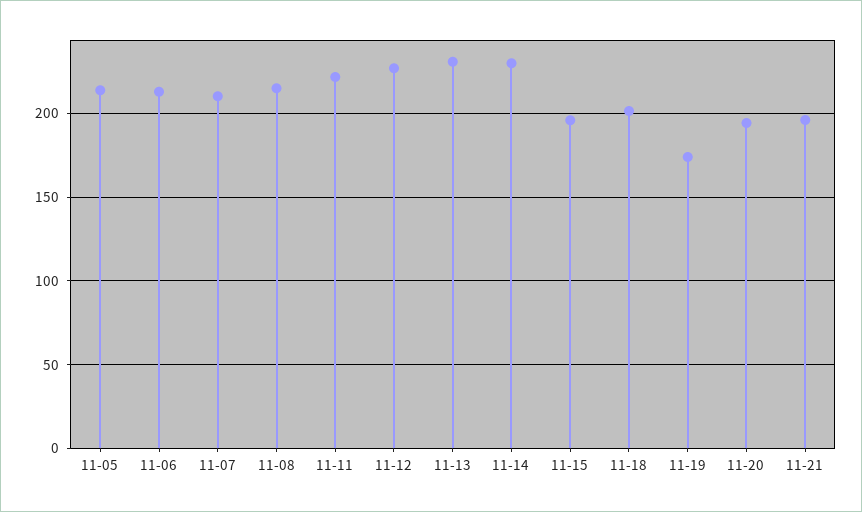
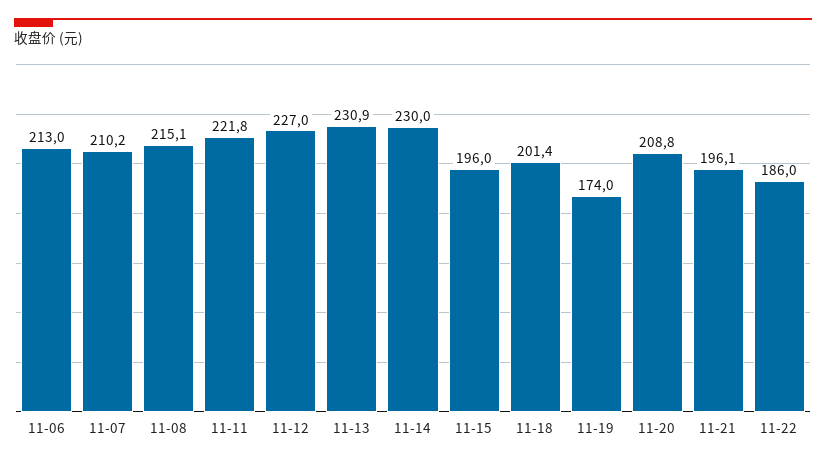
11-05: 215 -> none
11-20: 195 -> 208.8
11-22: none -> 186

